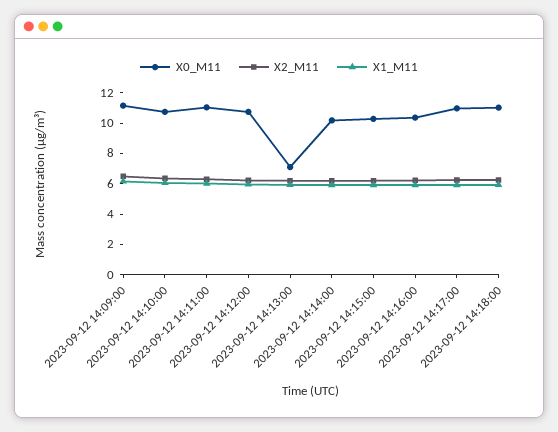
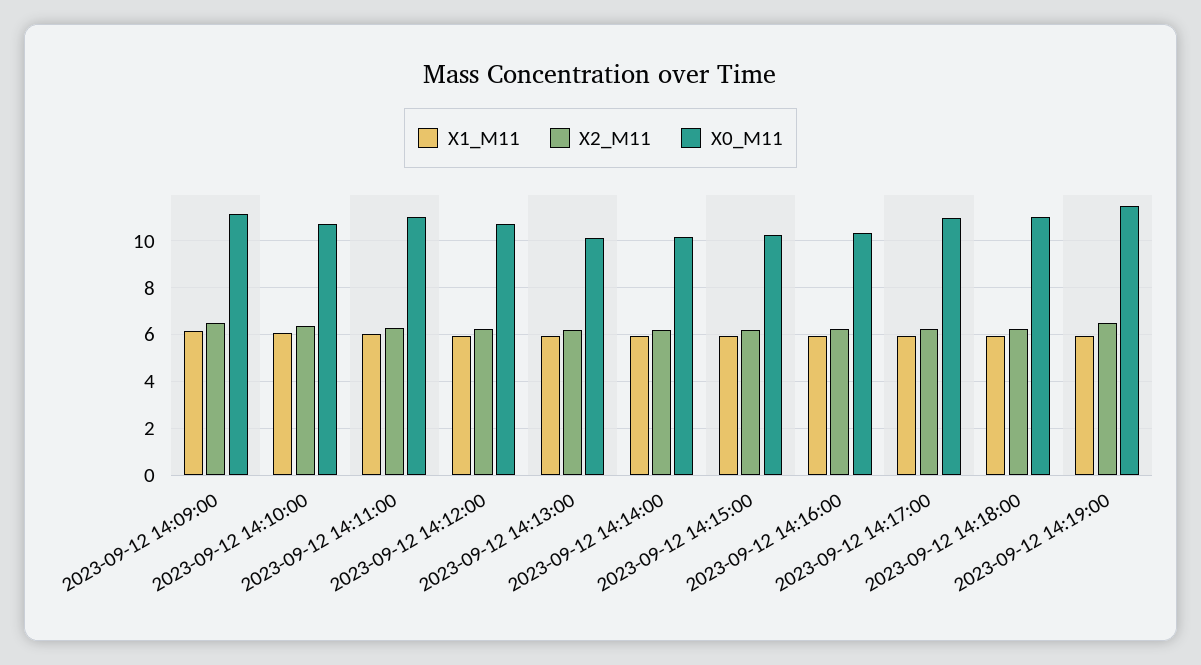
X0_M11, 2023-09-12 14:13:00: 7 -> 10
X1_M11, 2023-09-12 14:19:00: none -> 6
X2_M11, 2023-09-12 14:19:00: none -> 6.5
X0_M11, 2023-09-12 14:19:00: none -> 11.5

